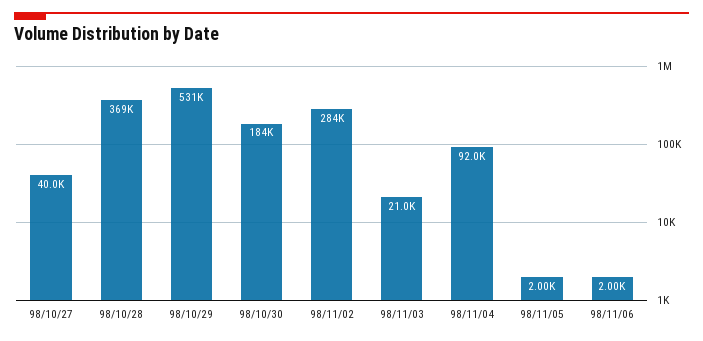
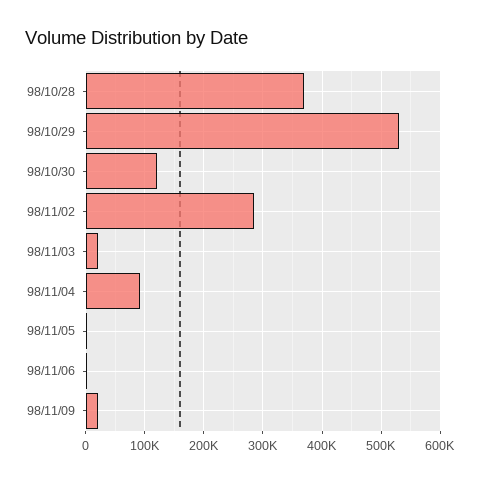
98/10/27: 40000 -> none
98/10/30: 184000 -> 120000
98/11/09: none -> 20000

